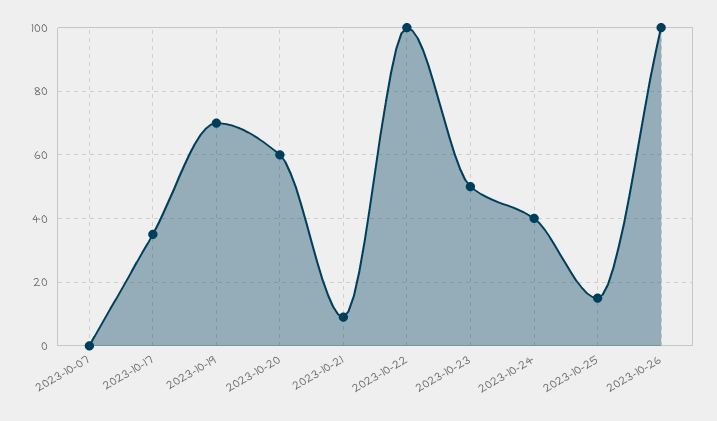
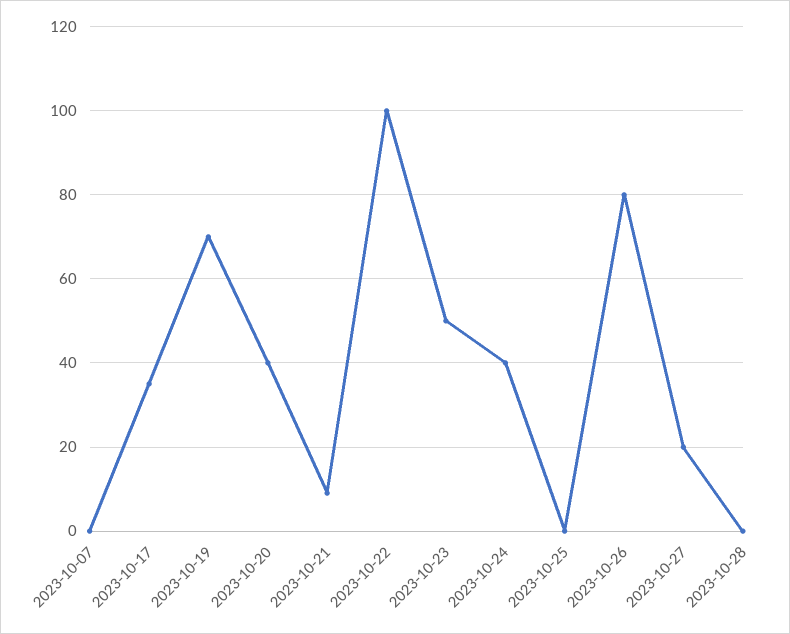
2023-10-20: 60 -> 40
2023-10-25: 15 -> 0
2023-10-26: 100 -> 80
2023-10-27: none -> 20
2023-10-28: none -> 0

